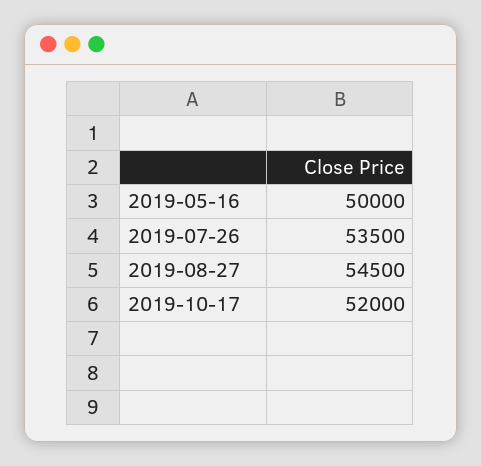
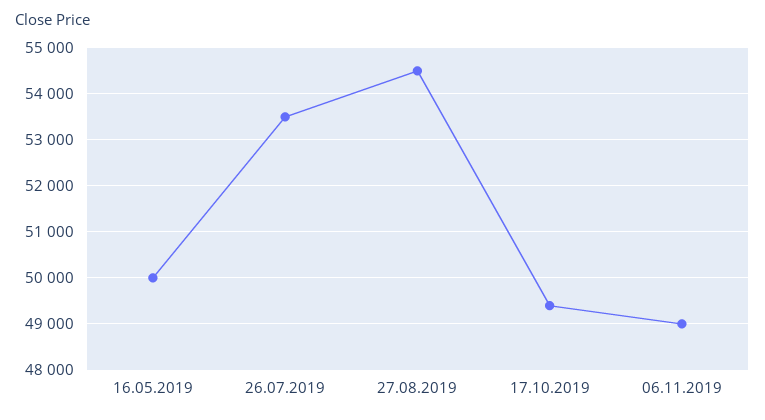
2019-10-17: 52000 -> 49400
06.11.2019: none -> 49000

